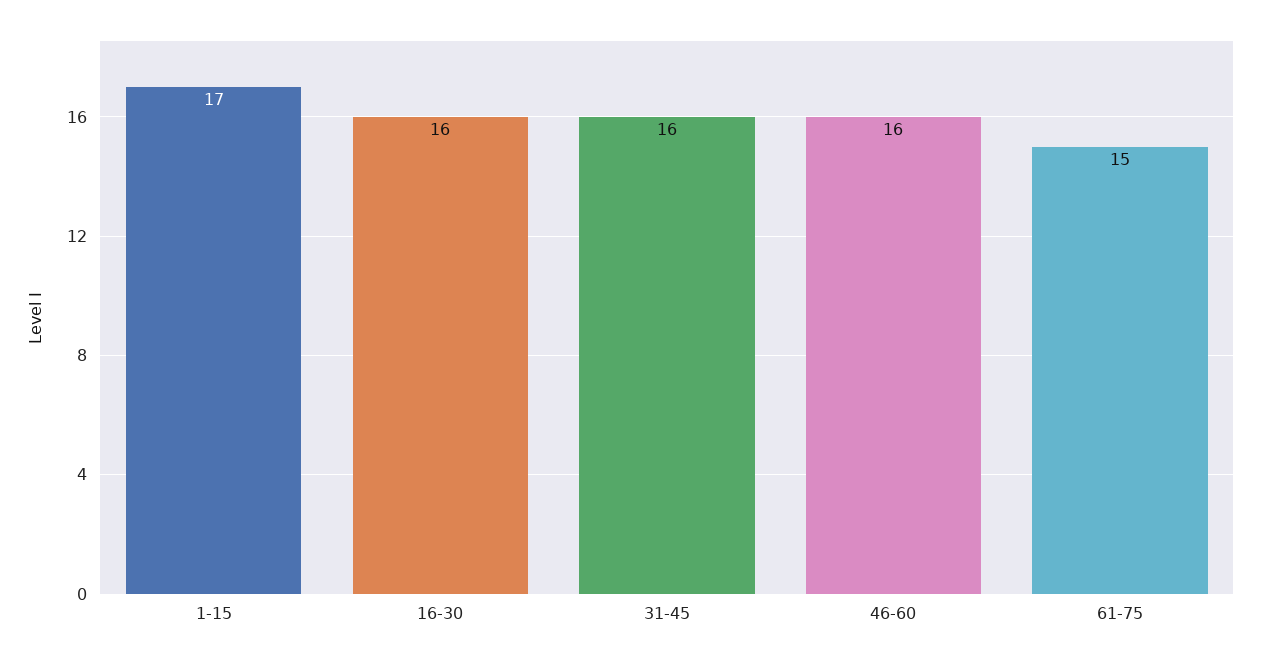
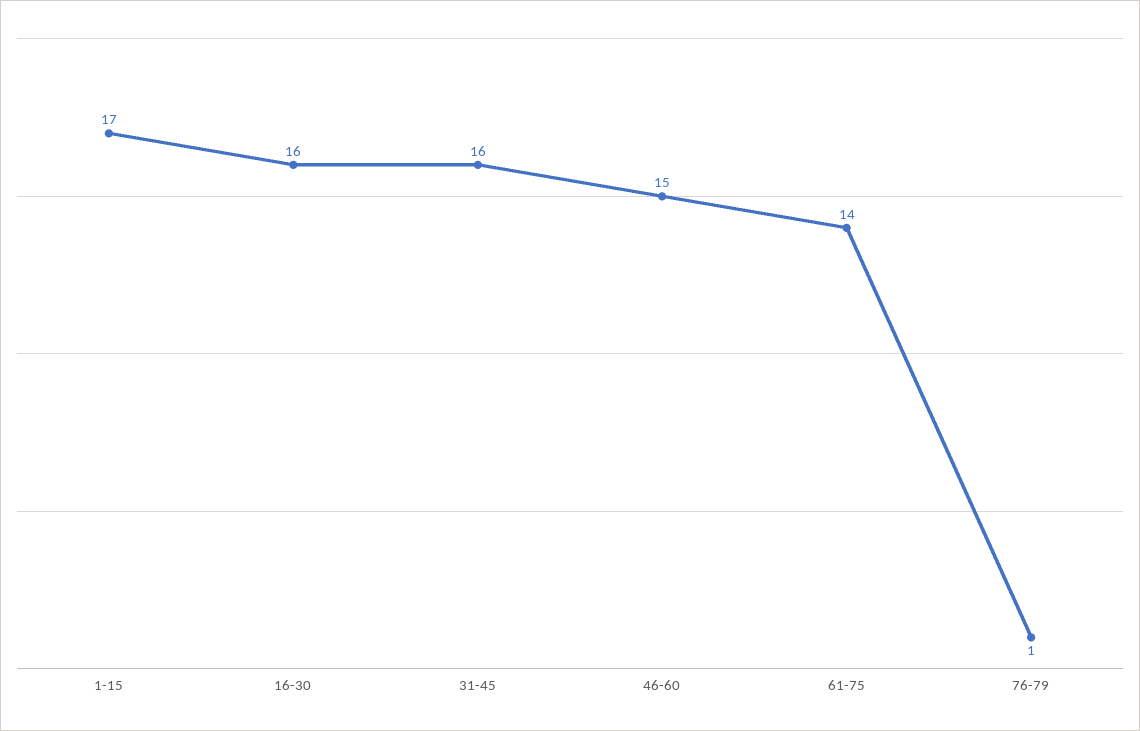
46-60: 16 -> 15
61-75: 15 -> 14
76-79: none -> 1

